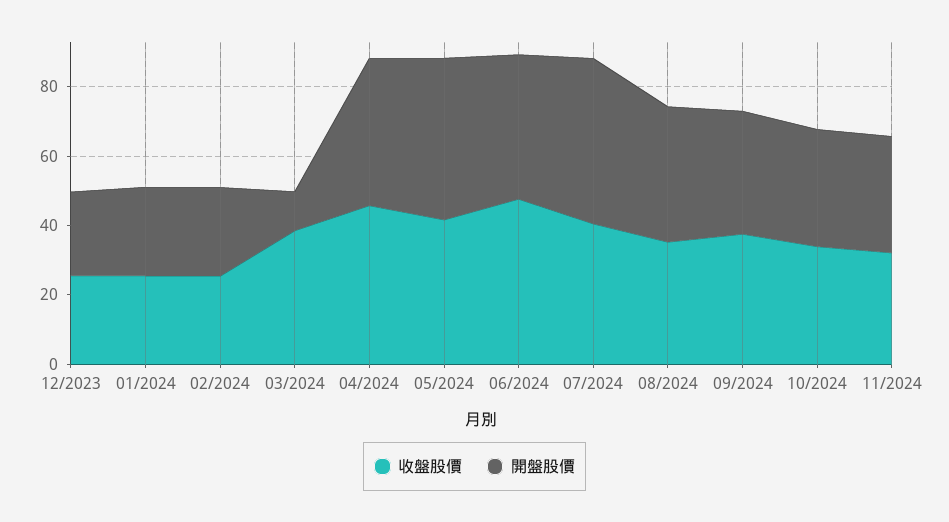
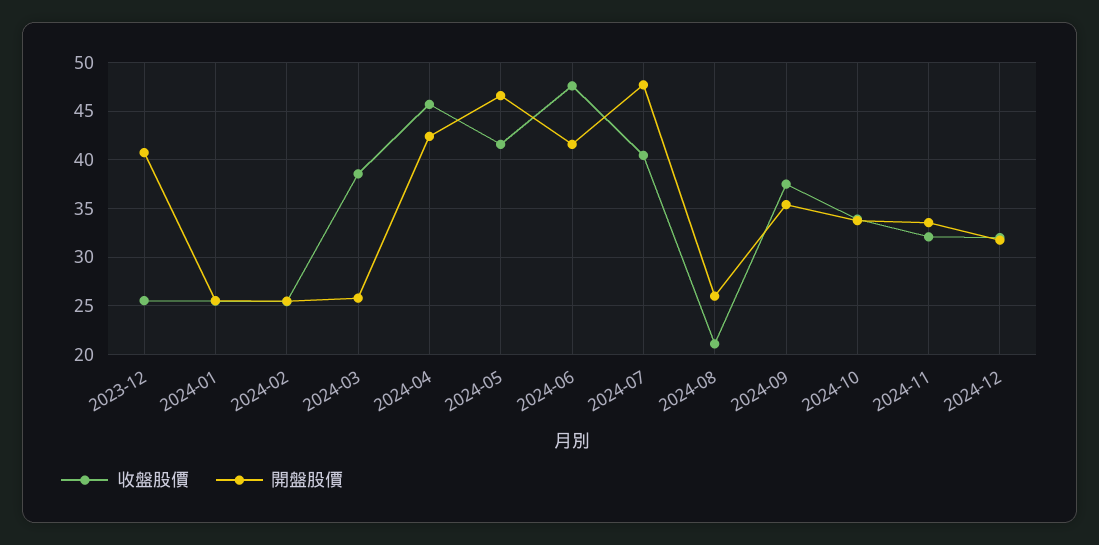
開盤股價, 12/2023: 25 -> 41
開盤股價, 03/2024: 10 -> 26
收盤股價, 08/2024: 35 -> 21
開盤股價, 08/2024: 40 -> 26
收盤股價, 2024-12: none -> 32
開盤股價, 2024-12: none -> 32

